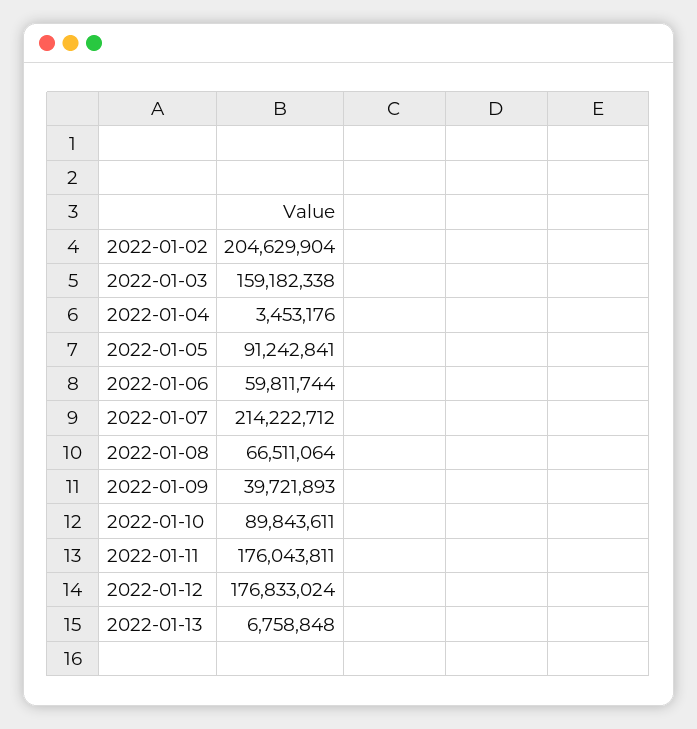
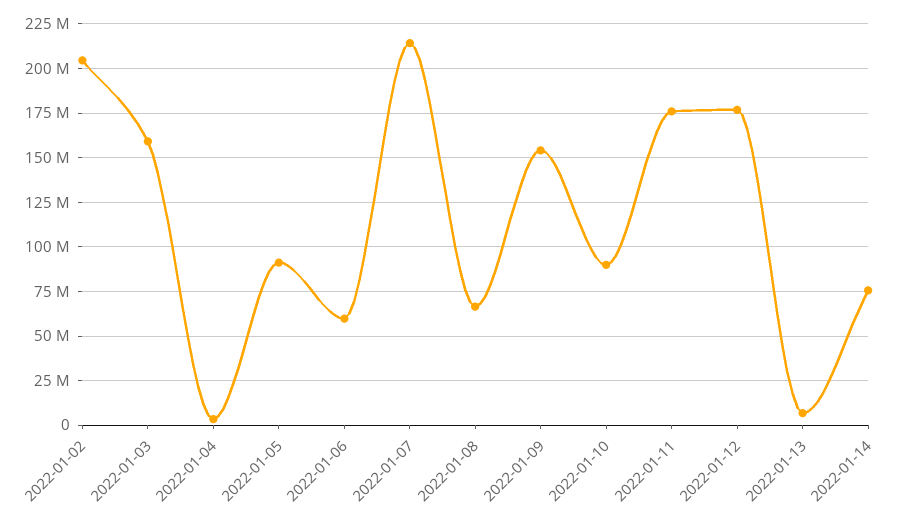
2022-01-09: 39721893 -> 155000000
2022-01-14: none -> 75000000

